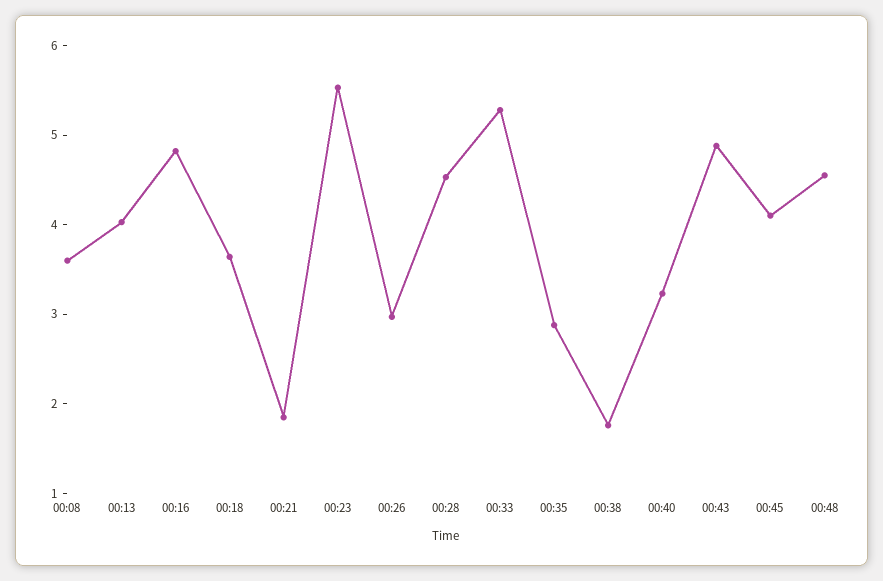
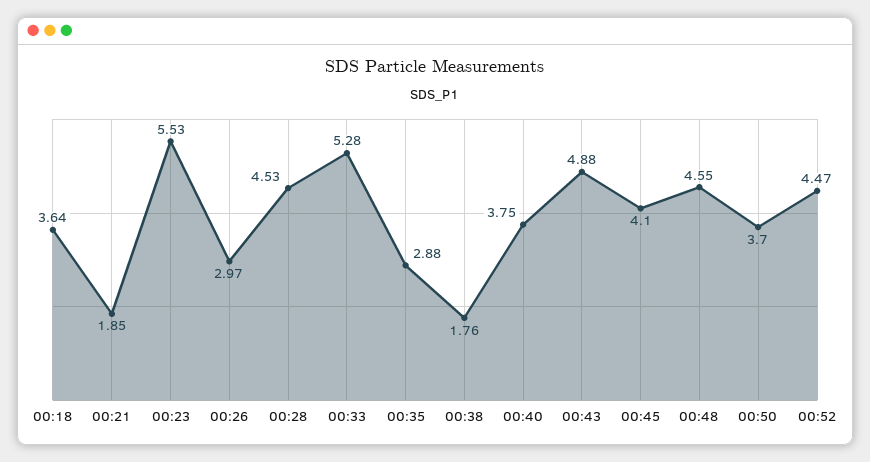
00:08: 3.6 -> none
00:13: 4 -> none
00:16: 4.8 -> none
00:40: 3.2 -> 3.75
00:50: none -> 3.7
00:52: none -> 4.47

